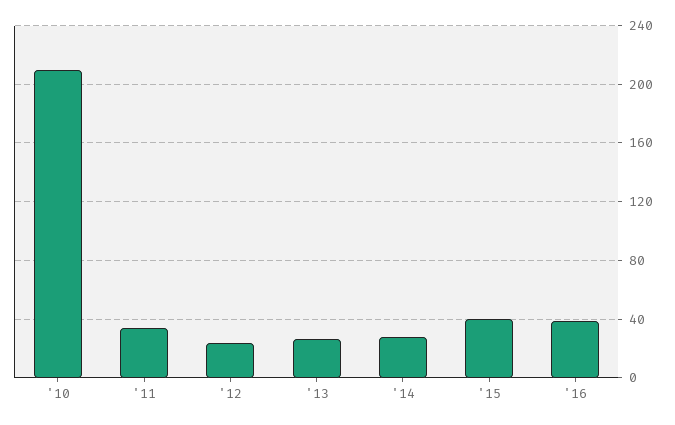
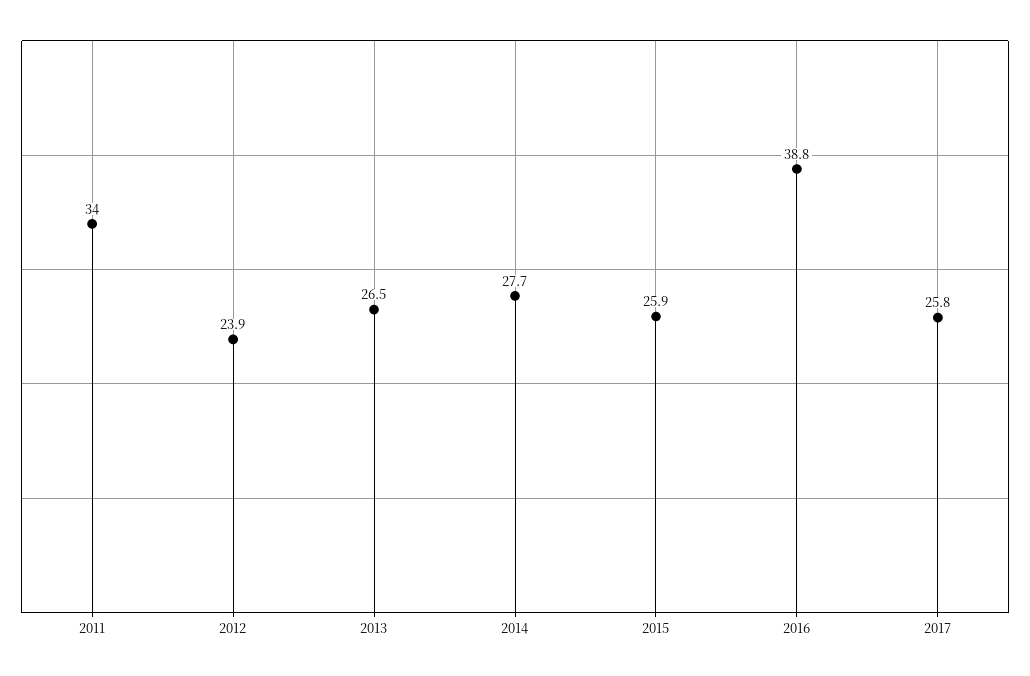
'10: 210 -> none
'15: 40 -> 25.9
2017: none -> 25.8

